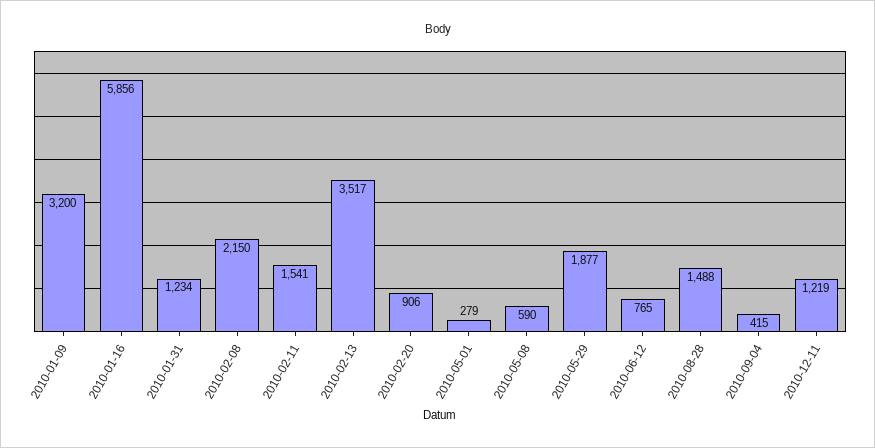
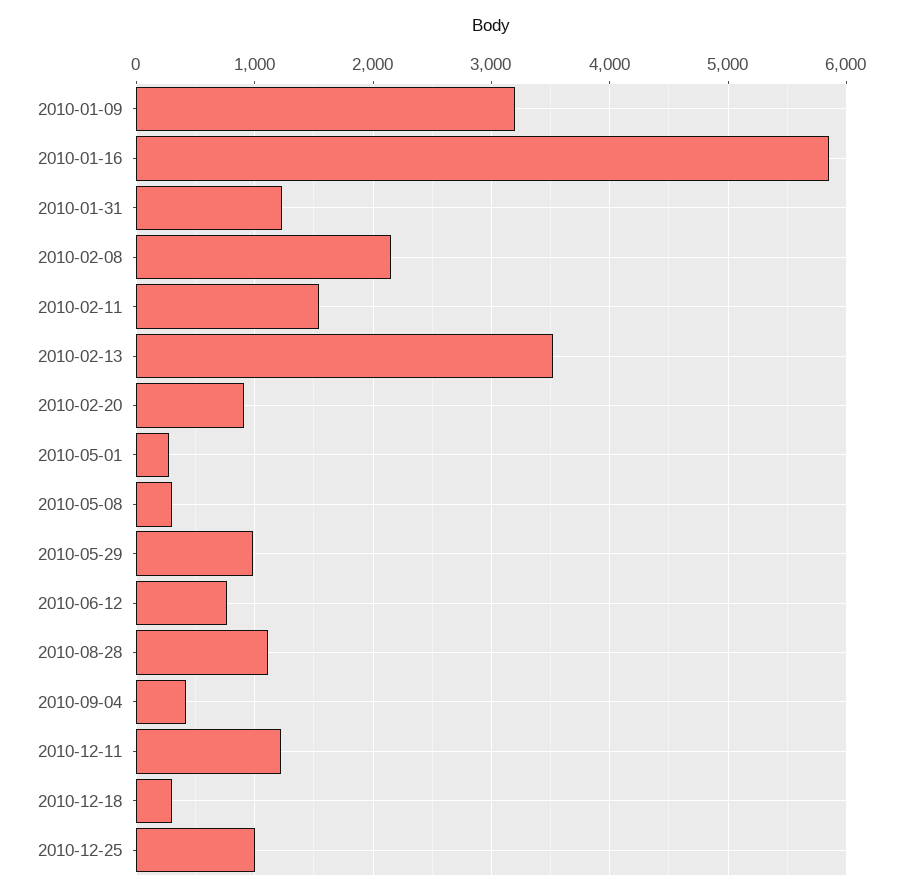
2010-05-08: 590 -> 300
2010-05-29: 1877 -> 1000
2010-08-28: 1488 -> 1100
2010-12-18: none -> 300
2010-12-25: none -> 1000

